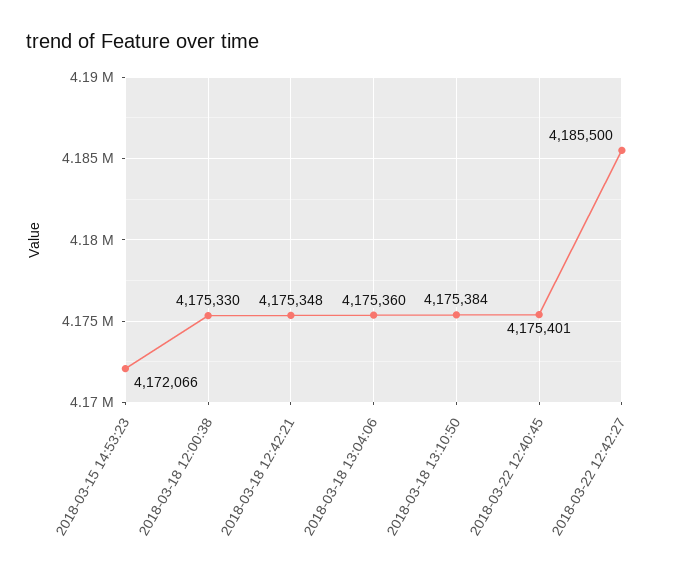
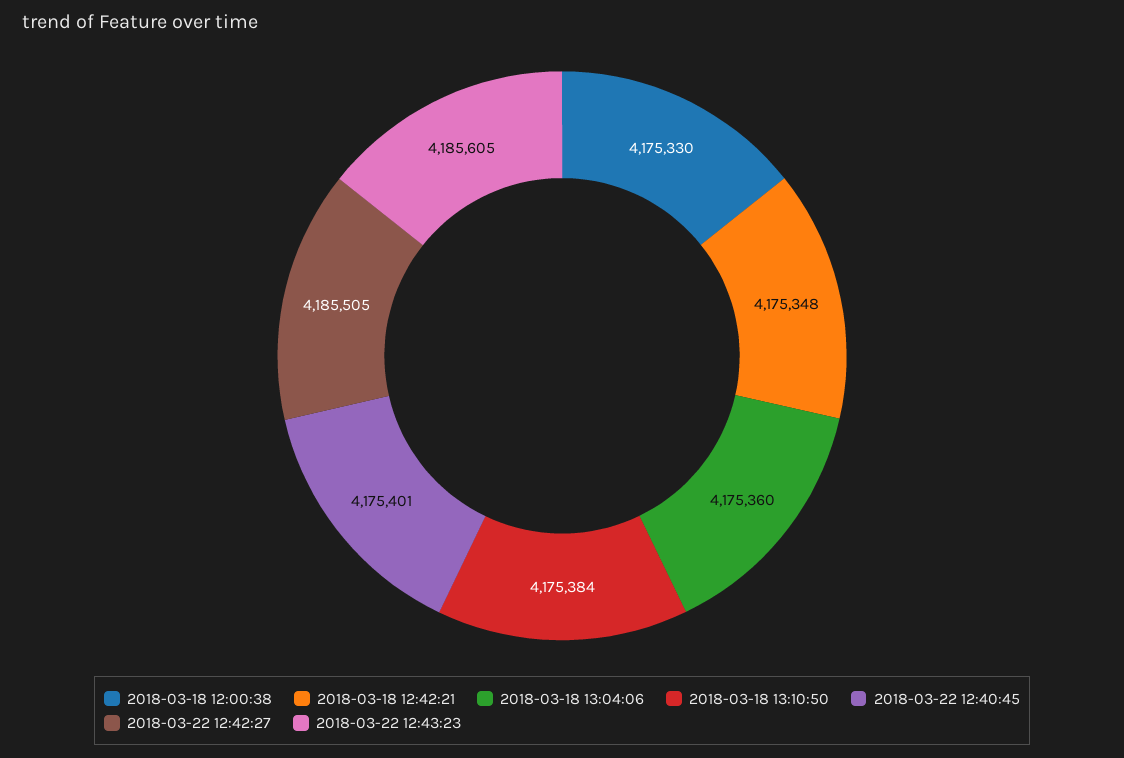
2018-03-15 14:53:23: 4172066 -> none
2018-03-22 12:42:27: 4185500 -> 4185505
2018-03-22 12:43:23: none -> 4185605

